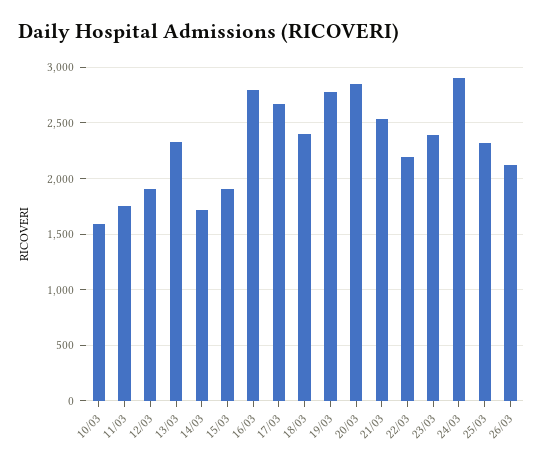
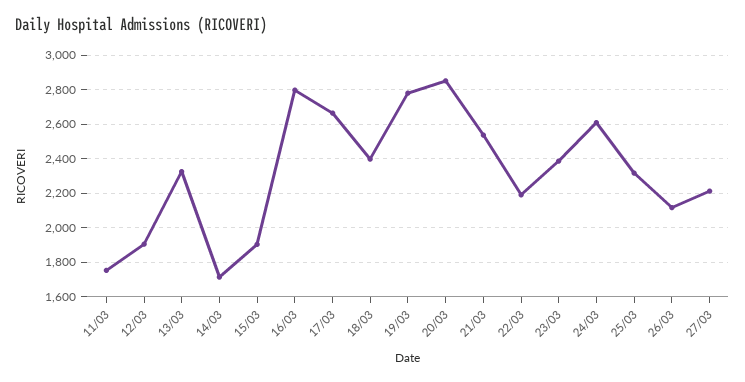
10/03: 1600 -> none
24/03: 2900 -> 2600
27/03: none -> 2200

